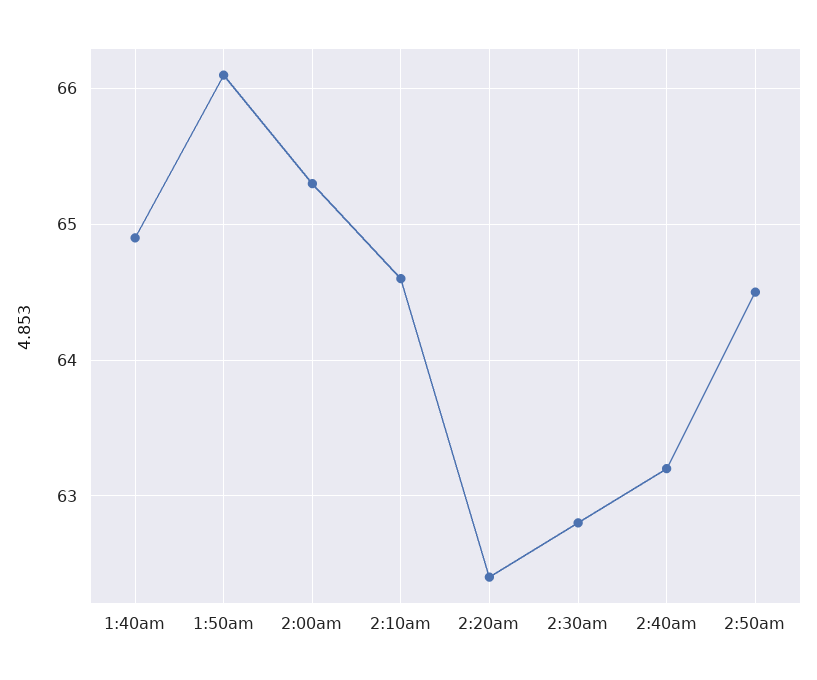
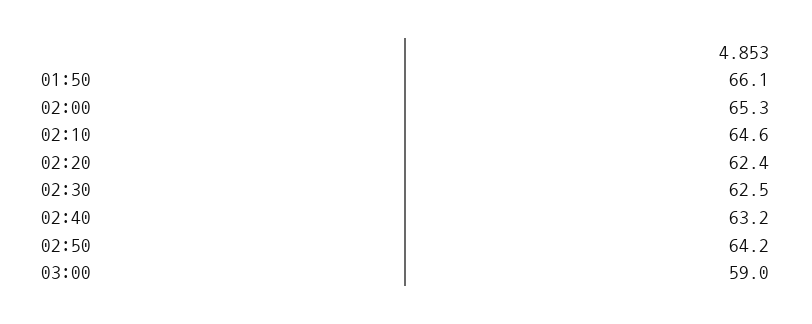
1:40am: 64.9 -> none
2:30am: 62.8 -> 62.5
2:50am: 64.5 -> 64.2
03:00: none -> 59

